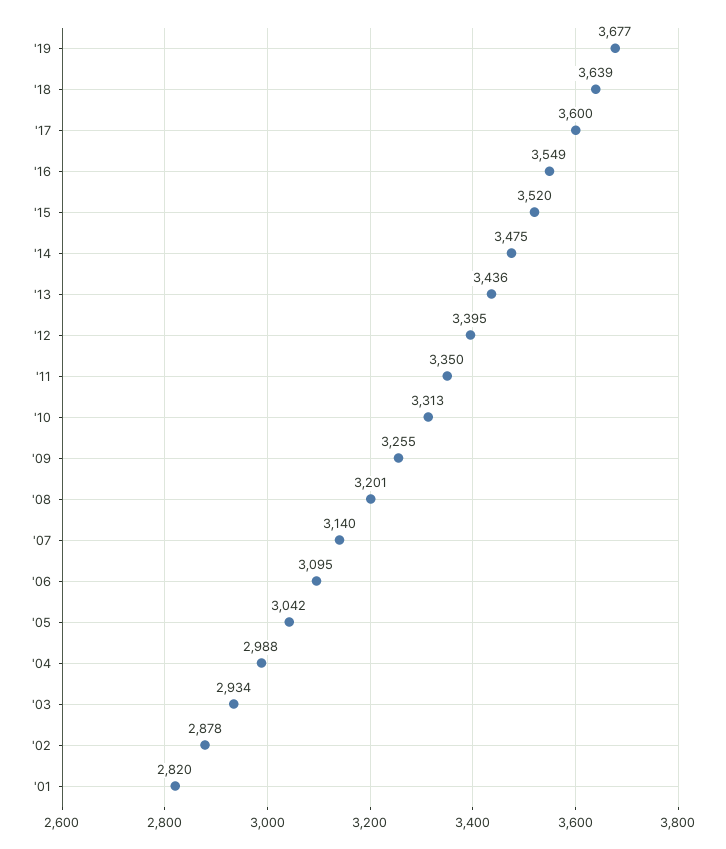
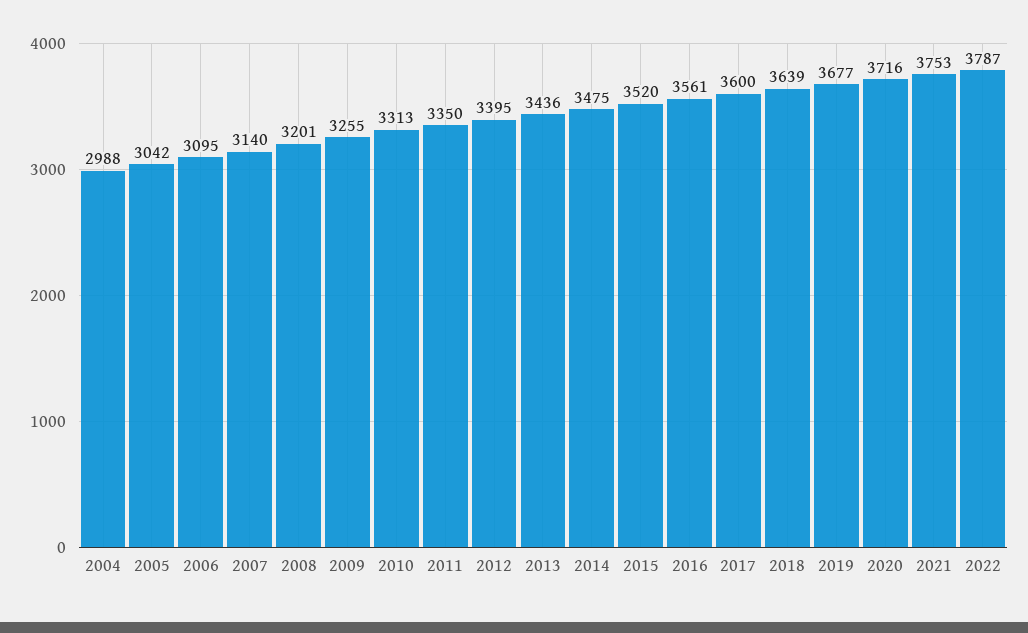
'16: 3549 -> 3561
'03: 2934 -> none
'02: 2878 -> none
'01: 2820 -> none
2020: none -> 3716
2021: none -> 3753
2022: none -> 3787

